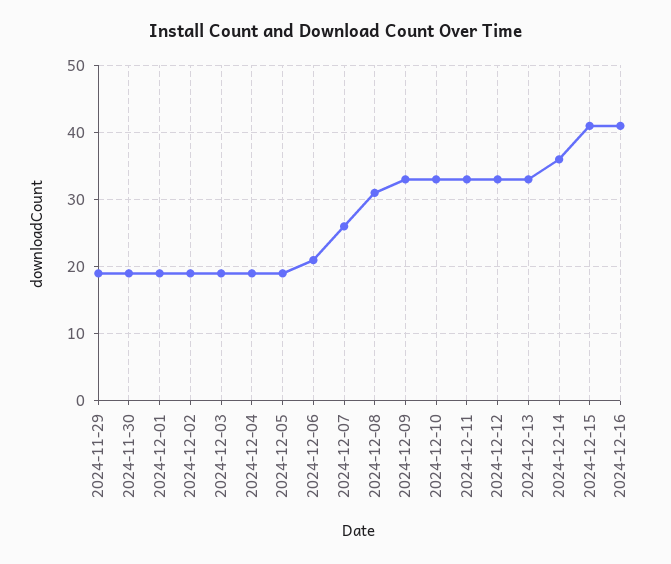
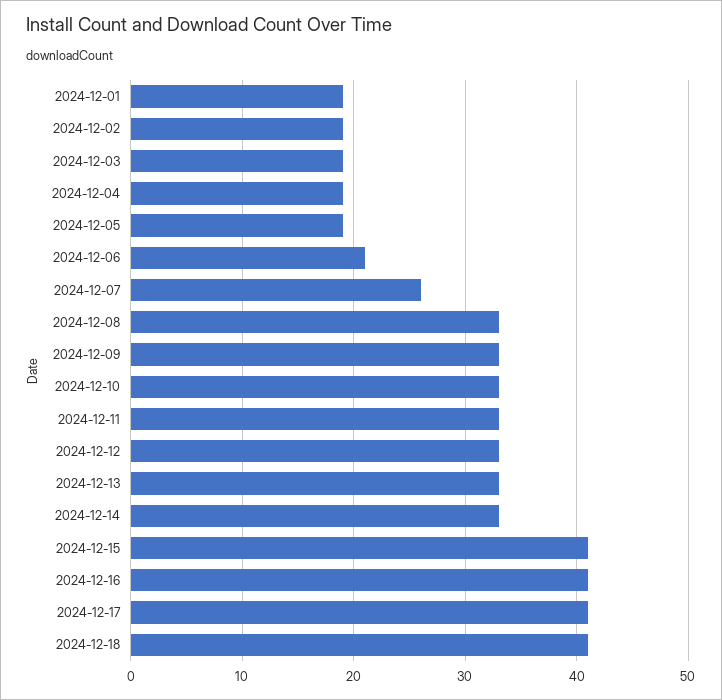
2024-11-29: 19 -> none
2024-11-30: 19 -> none
2024-12-08: 31 -> 33
2024-12-14: 36 -> 33
2024-12-17: none -> 41
2024-12-18: none -> 41

